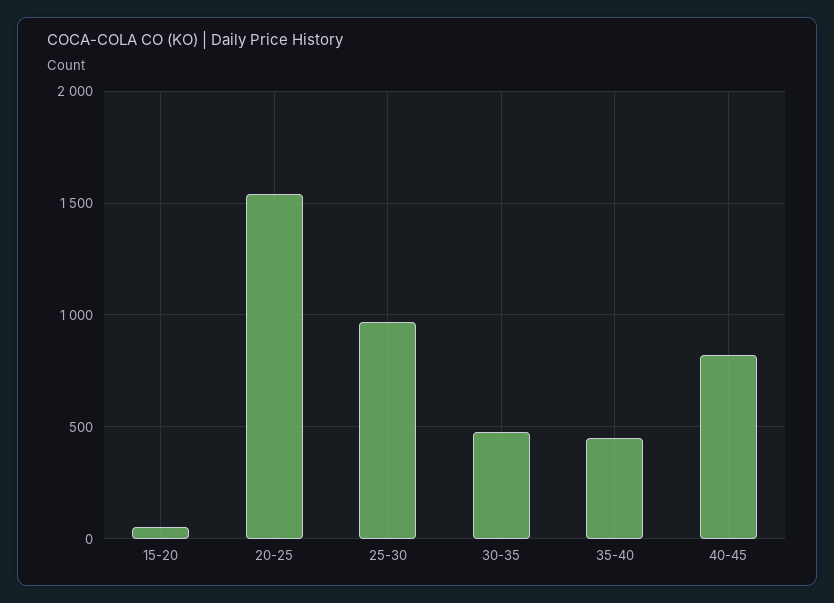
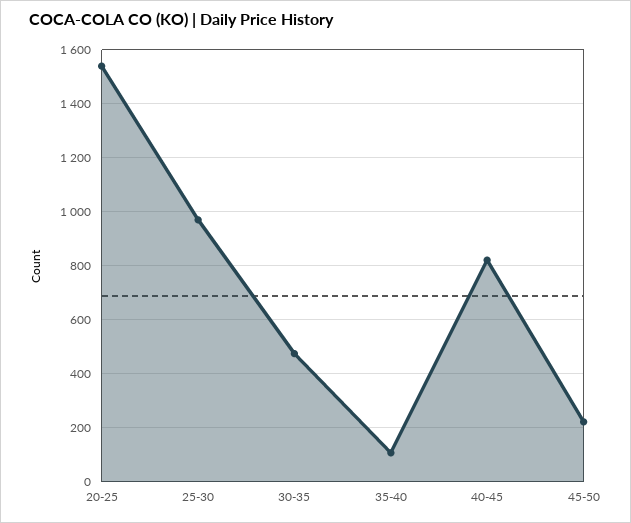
15-20: 50 -> none
35-40: 450 -> 100
45-50: none -> 225

